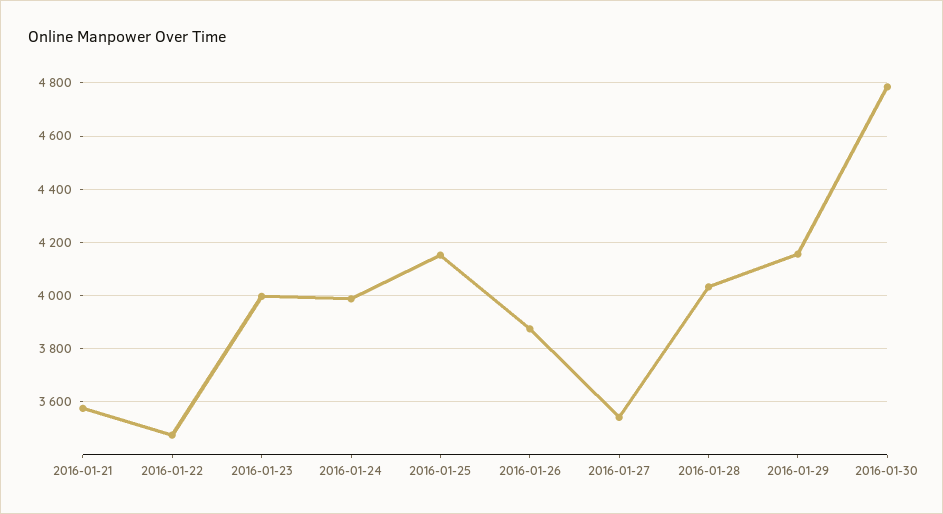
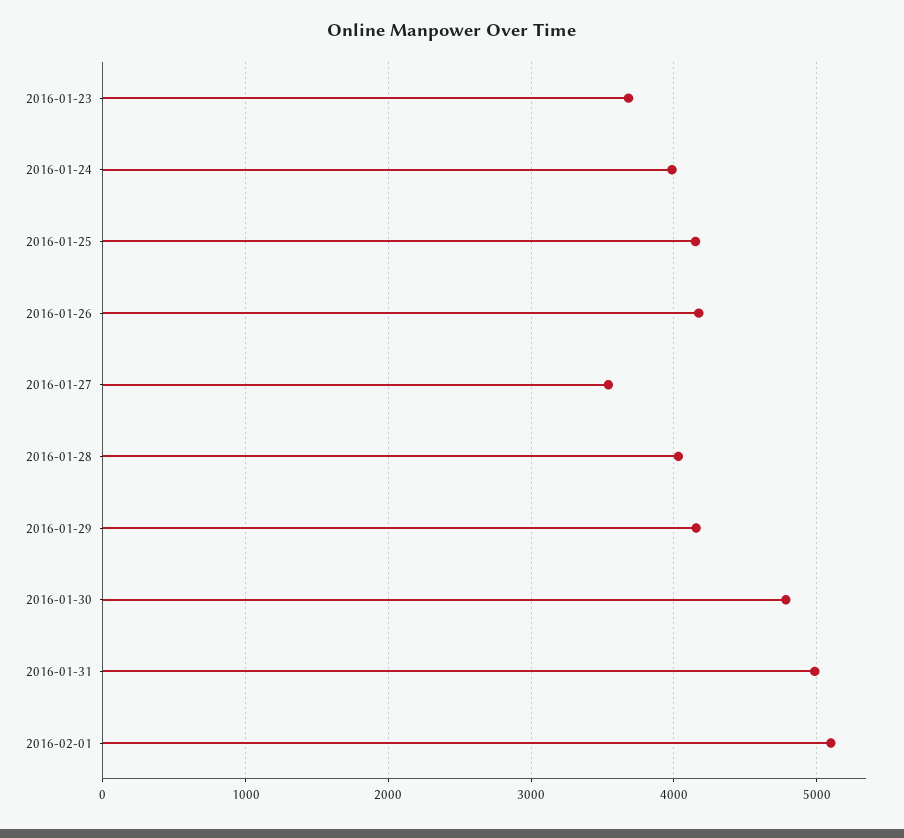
2016-01-21: 3575 -> none
2016-01-22: 3475 -> none
2016-01-23: 4000 -> 3700
2016-01-26: 3875 -> 4200
2016-01-31: none -> 5000
2016-02-01: none -> 5100

